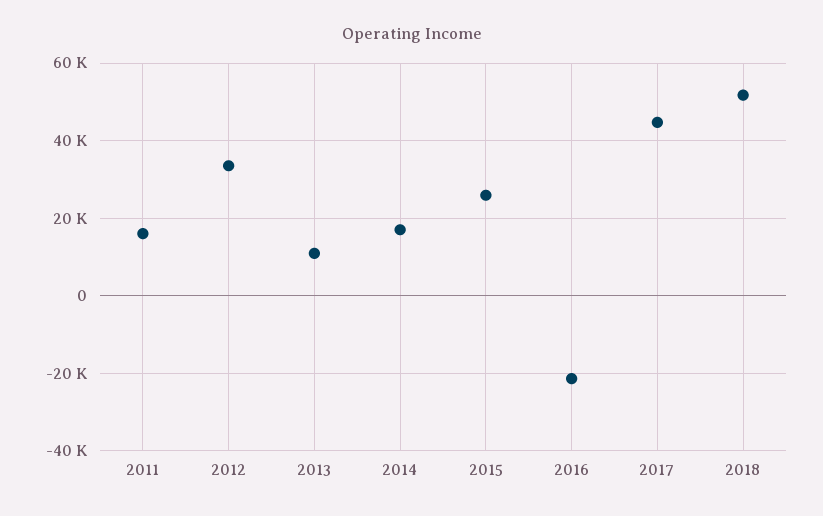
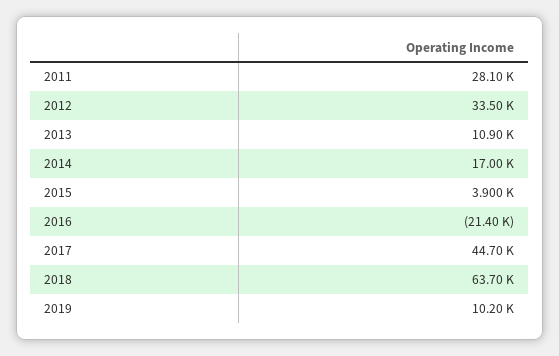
2011: 16000 -> 28100
2015: 26000 -> 3900
2018: 52000 -> 63700
2019: none -> 10200

